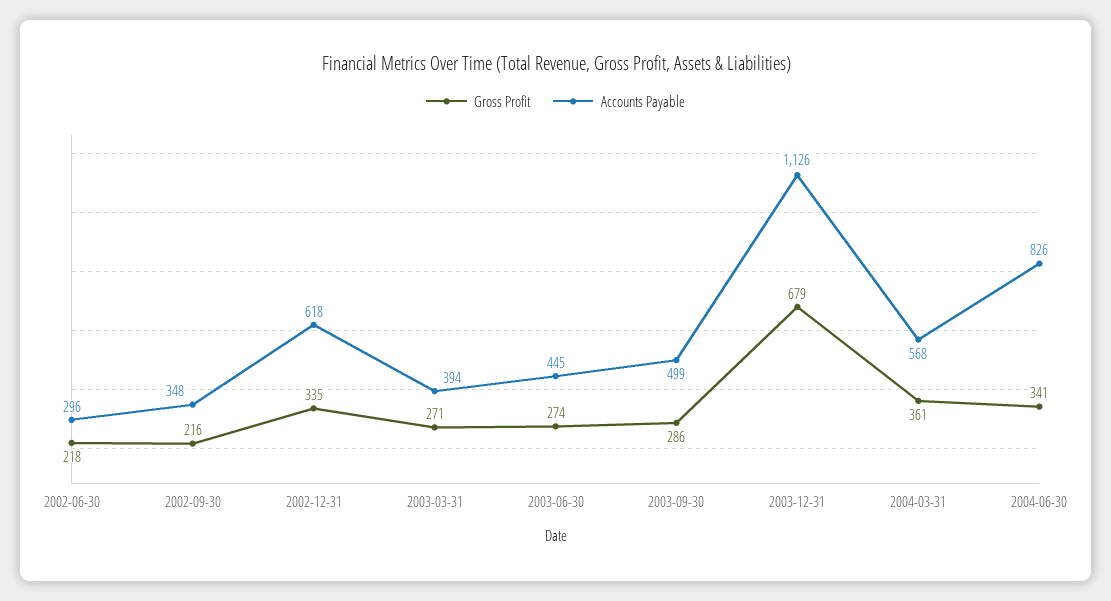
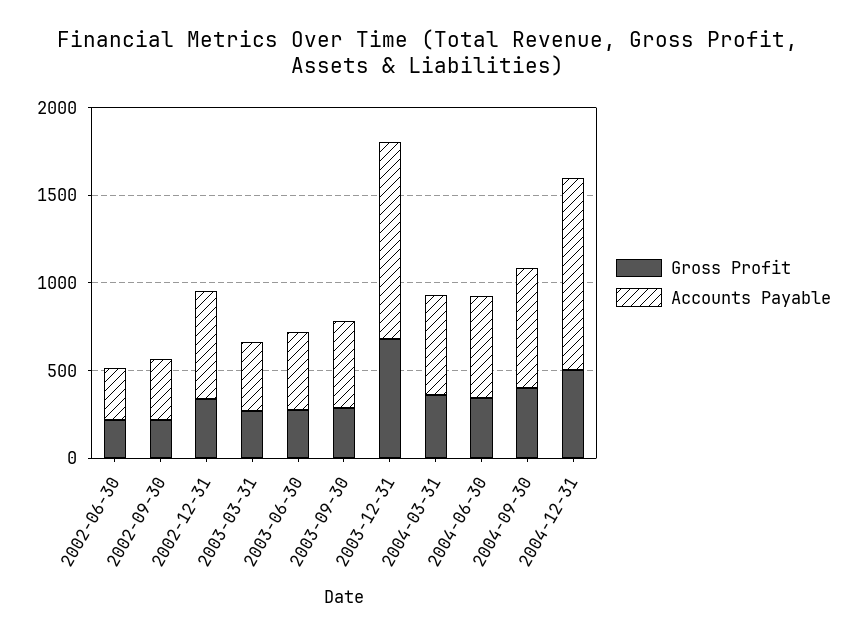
Accounts Payable, 2004-06-30: 826 -> 600
Gross Profit, 2004-09-30: none -> 400
Accounts Payable, 2004-09-30: none -> 700
Gross Profit, 2004-12-31: none -> 500
Accounts Payable, 2004-12-31: none -> 1100

